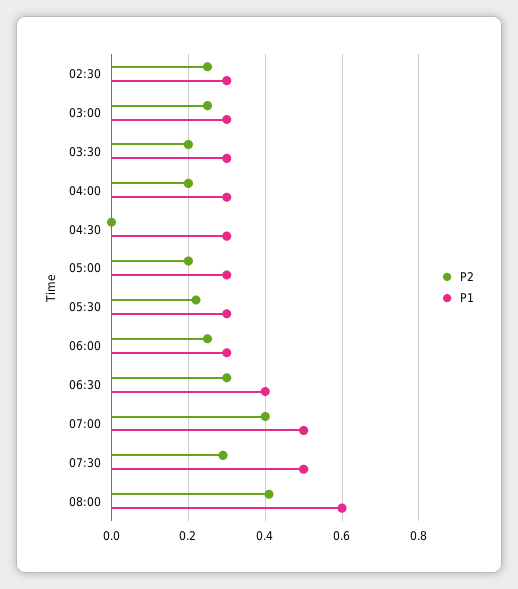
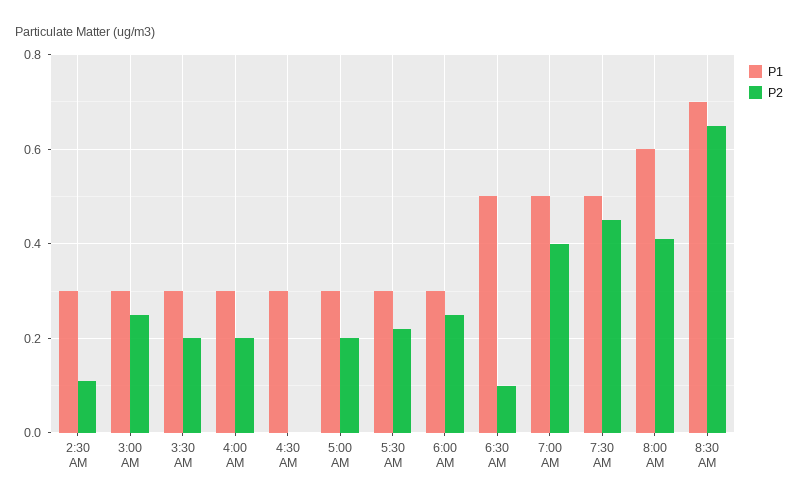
P2, 02:30: 0.25 -> 0.1
P2, 06:30: 0.3 -> 0.1
P1, 06:30: 0.4 -> 0.5
P2, 07:30: 0.3 -> 0.45
P1, 8:30 AM: none -> 0.7
P2, 8:30 AM: none -> 0.65

